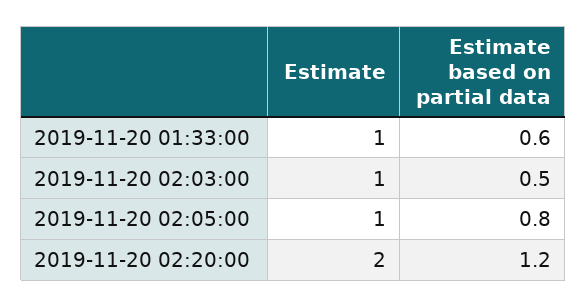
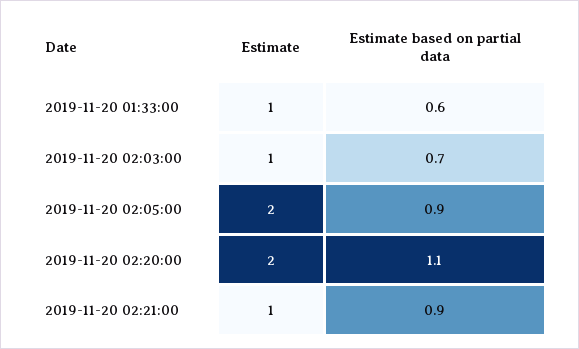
Estimate based on partial data, 2019-11-20 02:03:00: 0.5 -> 0.7
Estimate, 2019-11-20 02:05:00: 1 -> 2
Estimate based on partial data, 2019-11-20 02:05:00: 0.8 -> 0.9
Estimate based on partial data, 2019-11-20 02:20:00: 1.2 -> 1.1
Estimate, 2019-11-20 02:21:00: none -> 1
Estimate based on partial data, 2019-11-20 02:21:00: none -> 0.9

